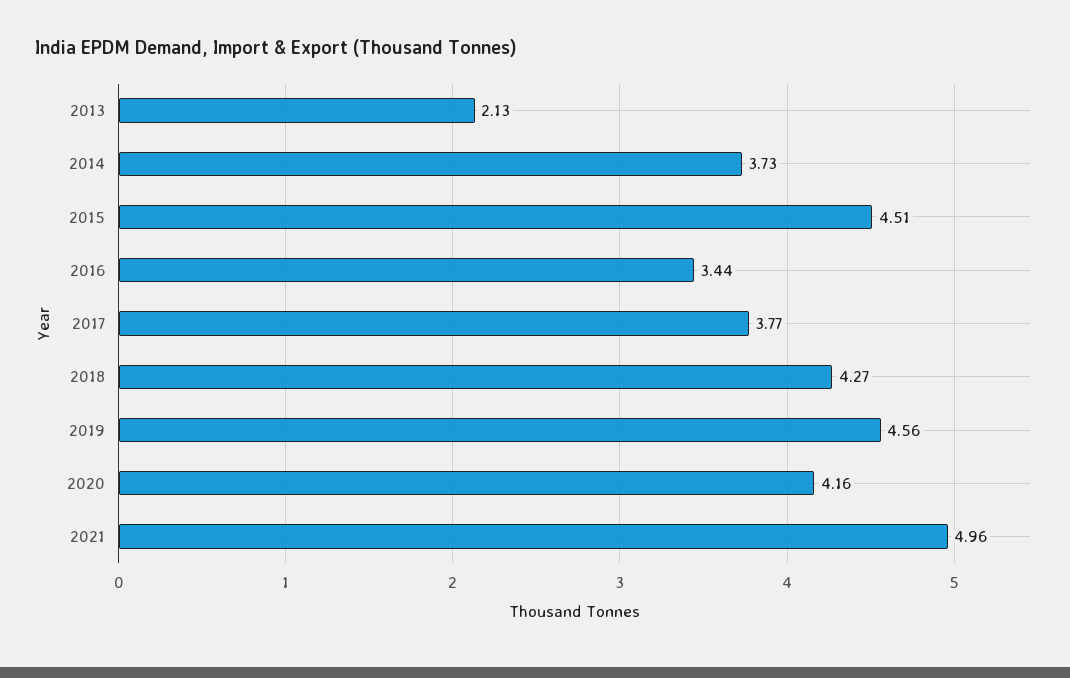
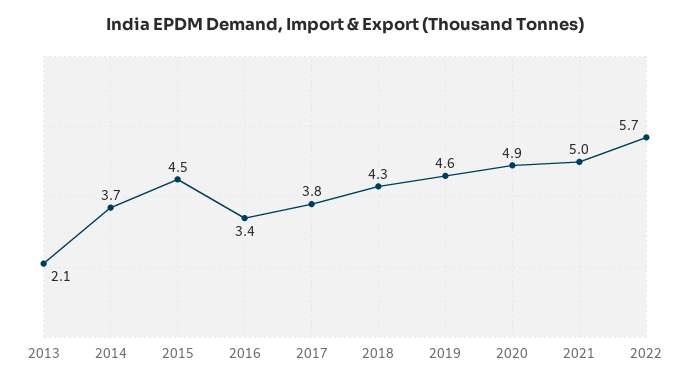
2020: 4.16 -> 4.9
2022: none -> 5.7

